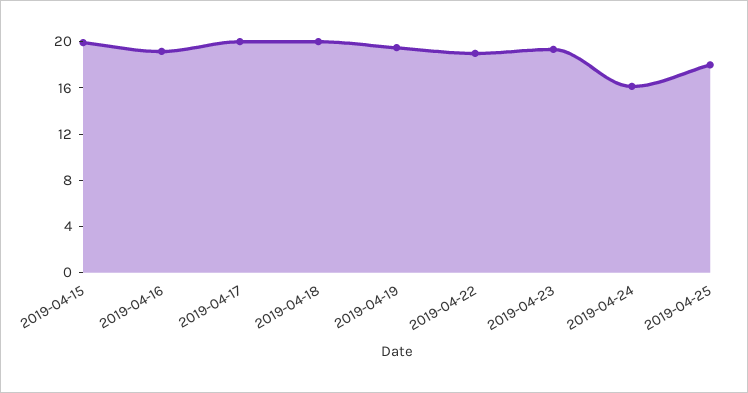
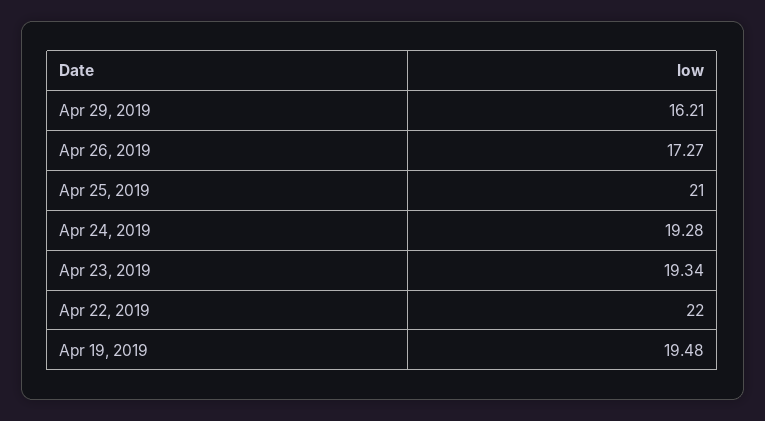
2019-04-15: 20 -> none
2019-04-16: 19 -> none
2019-04-17: 20 -> none
2019-04-18: 20 -> none
2019-04-22: 19 -> 22
2019-04-24: 16 -> 19.28
2019-04-25: 18 -> 21
Apr 29, 2019: none -> 16.21
Apr 26, 2019: none -> 17.27

